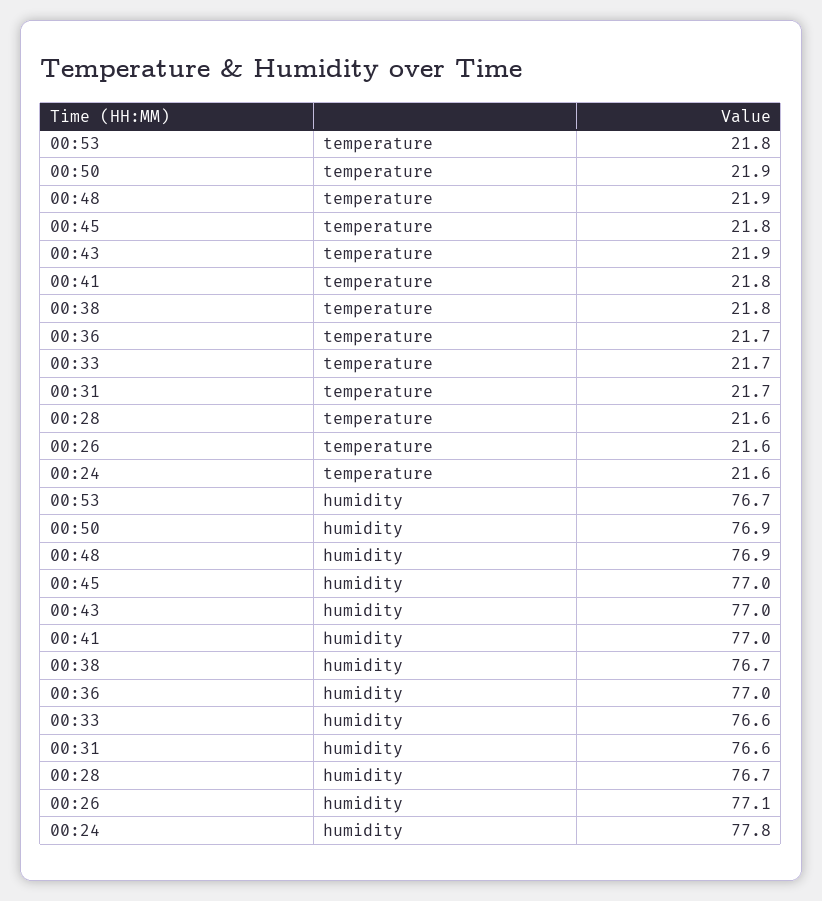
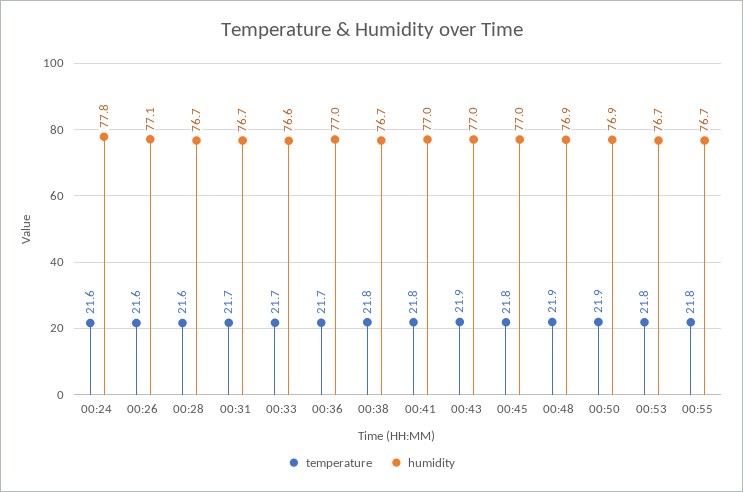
humidity, 00:31: 76.6 -> 76.7
temperature, 00:55: none -> 21.8
humidity, 00:55: none -> 76.7

